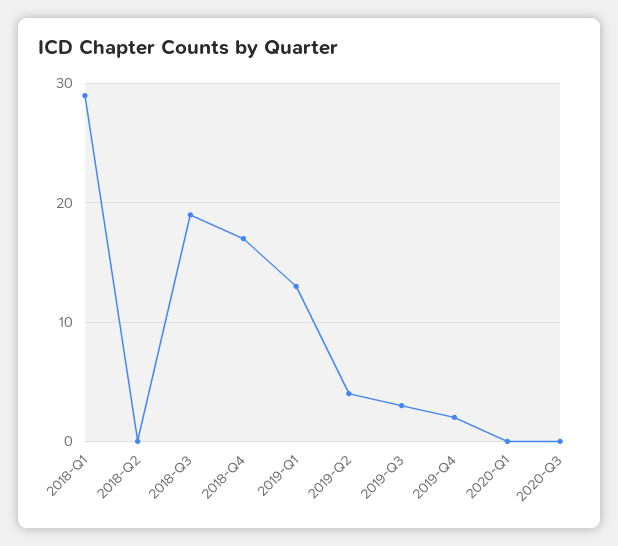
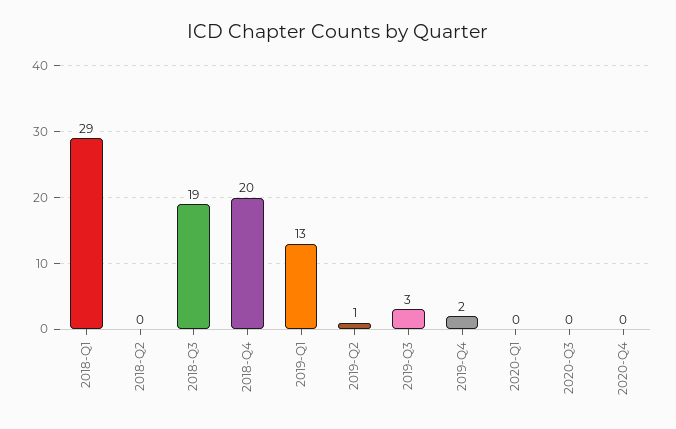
2018-Q4: 17 -> 20
2019-Q2: 4 -> 1
2020-Q4: none -> 0

